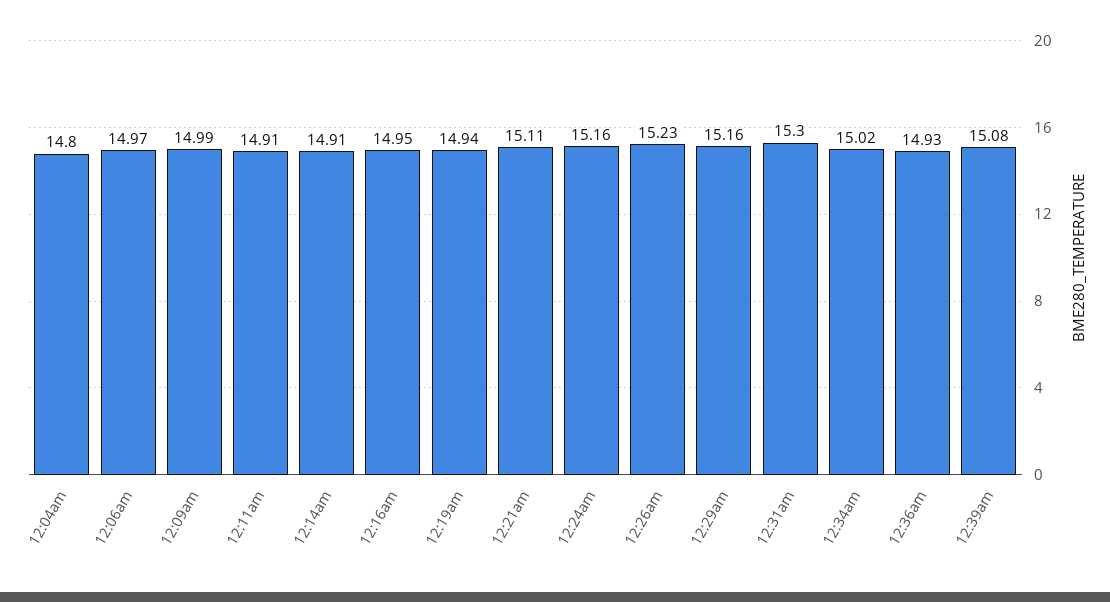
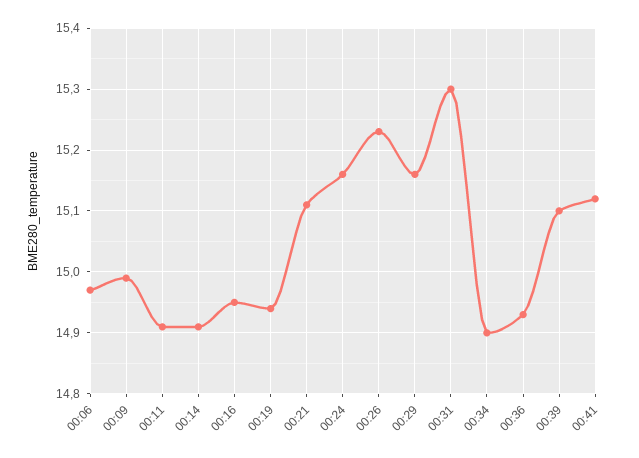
12:04am: 14.8 -> none
12:34am: 15.02 -> 14.9
12:39am: 15.08 -> 15.1
00:41: none -> 15.12

